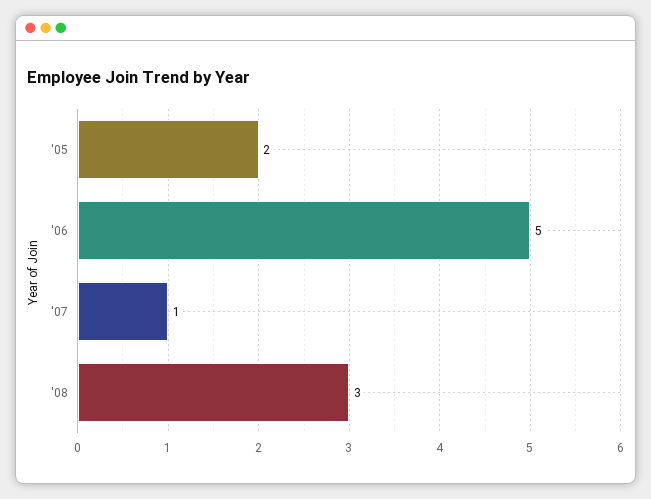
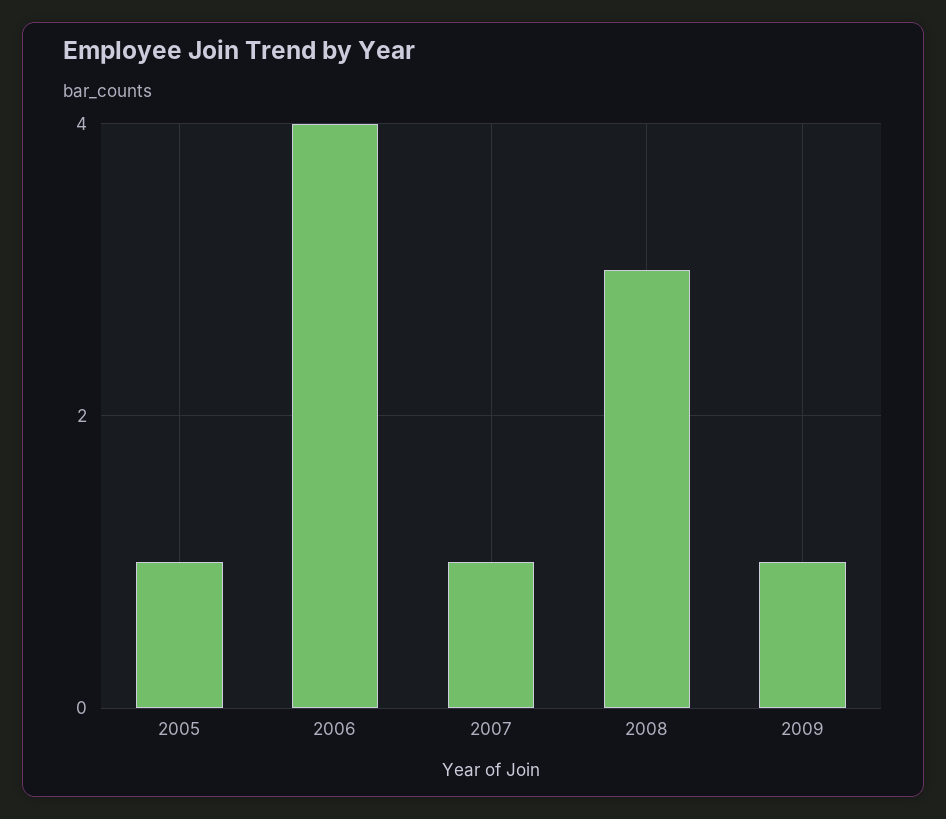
'05: 2 -> 1
'06: 5 -> 4
2009: none -> 1

